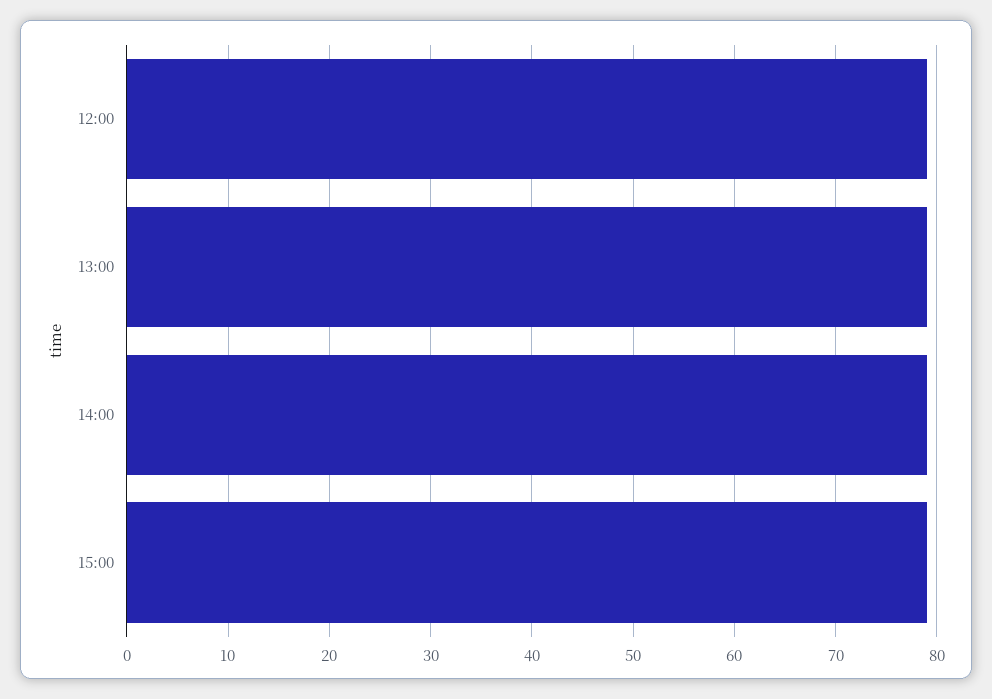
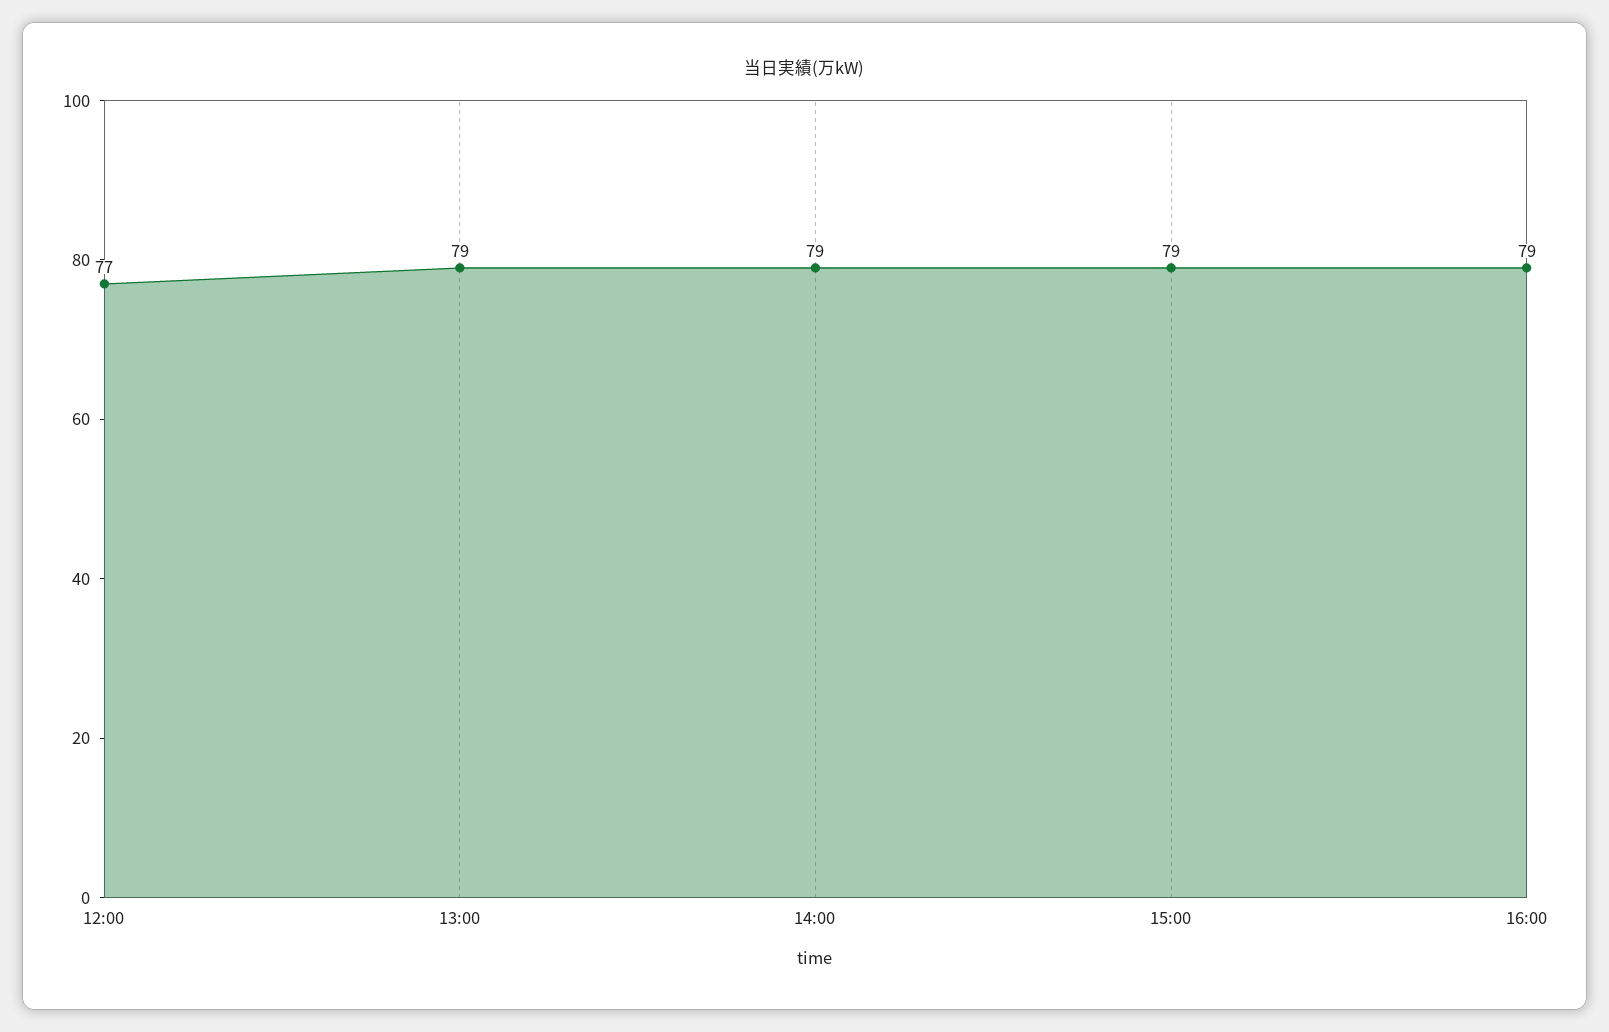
12:00: 79 -> 77
16:00: none -> 79

